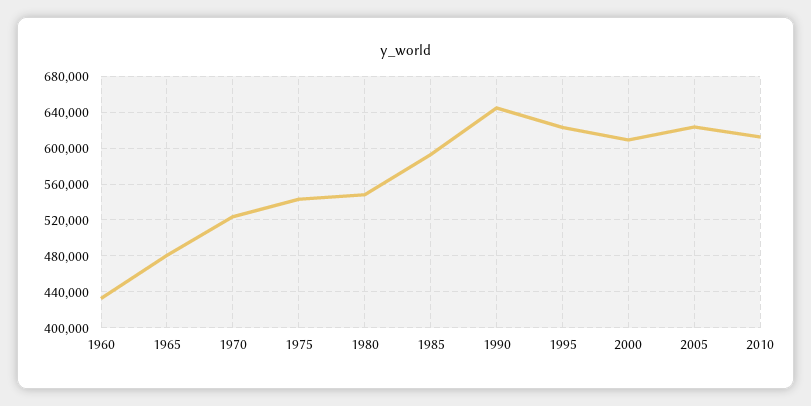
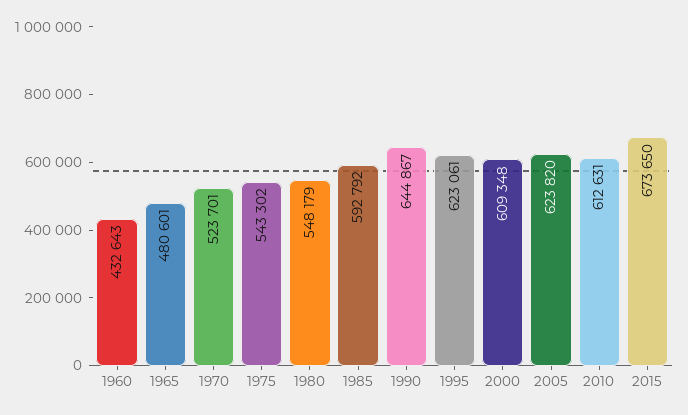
2015: none -> 673650

